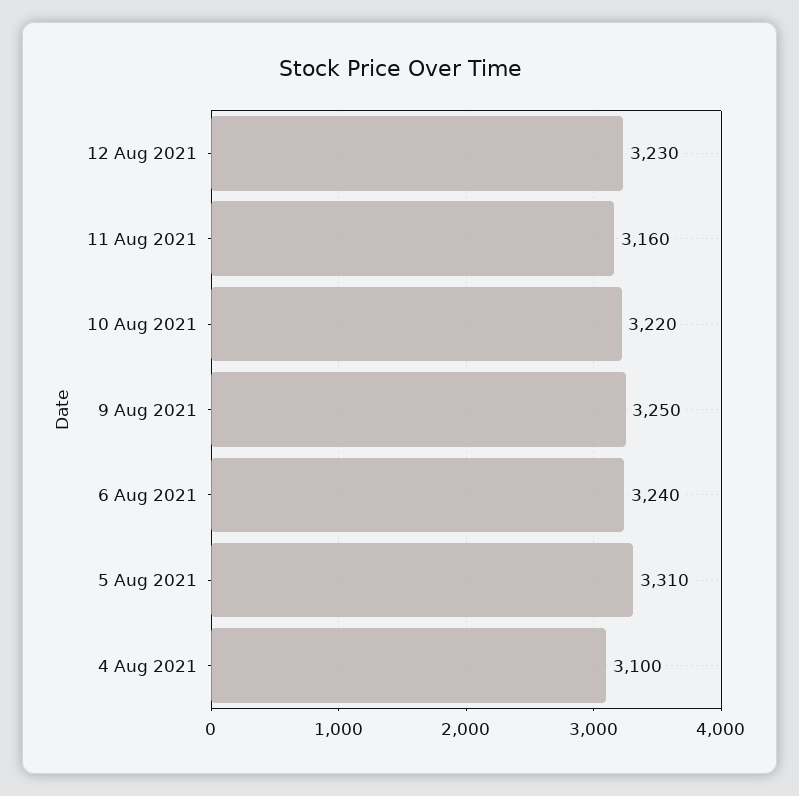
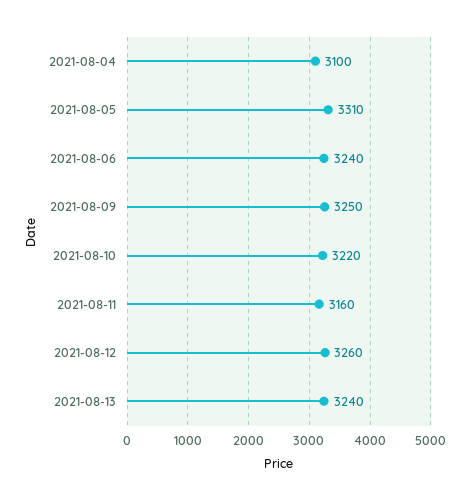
12 Aug 2021: 3230 -> 3260
2021-08-13: none -> 3240

